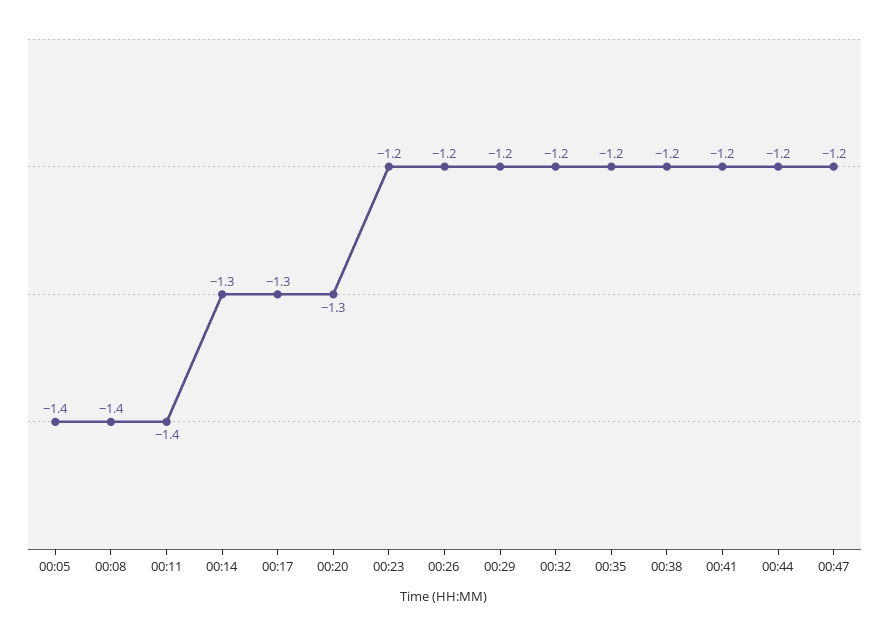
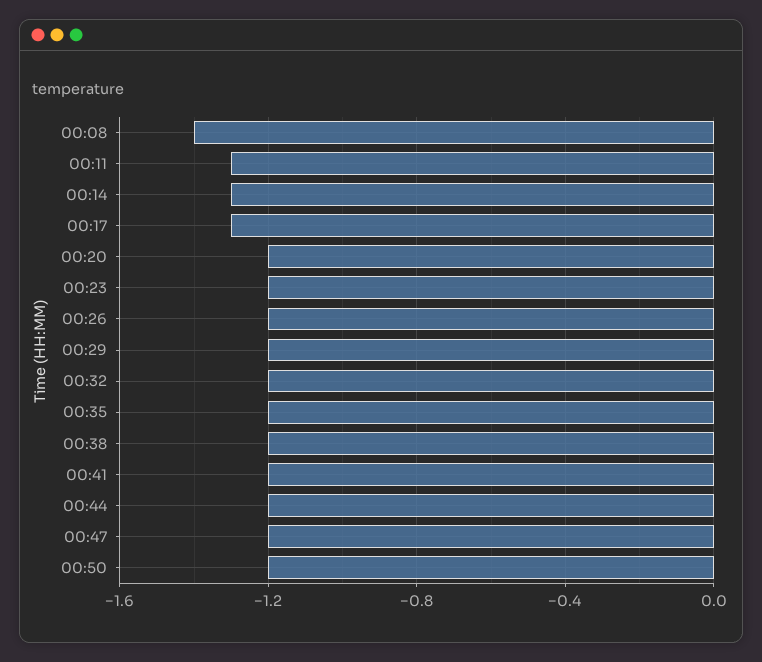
00:05: -1.4 -> none
00:11: -1.4 -> -1.3
00:20: -1.3 -> -1.2
00:50: none -> -1.2

